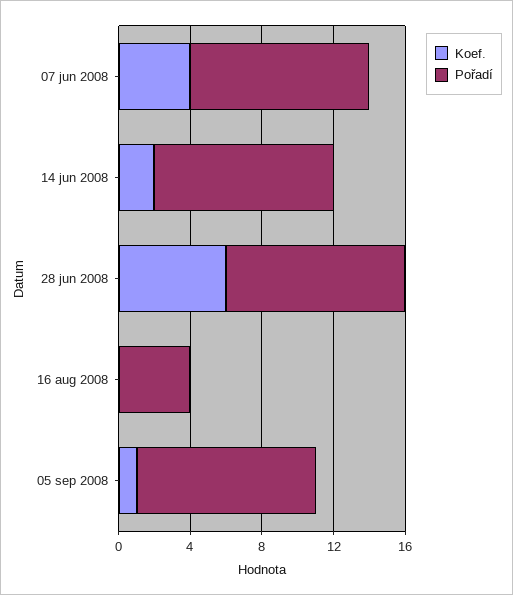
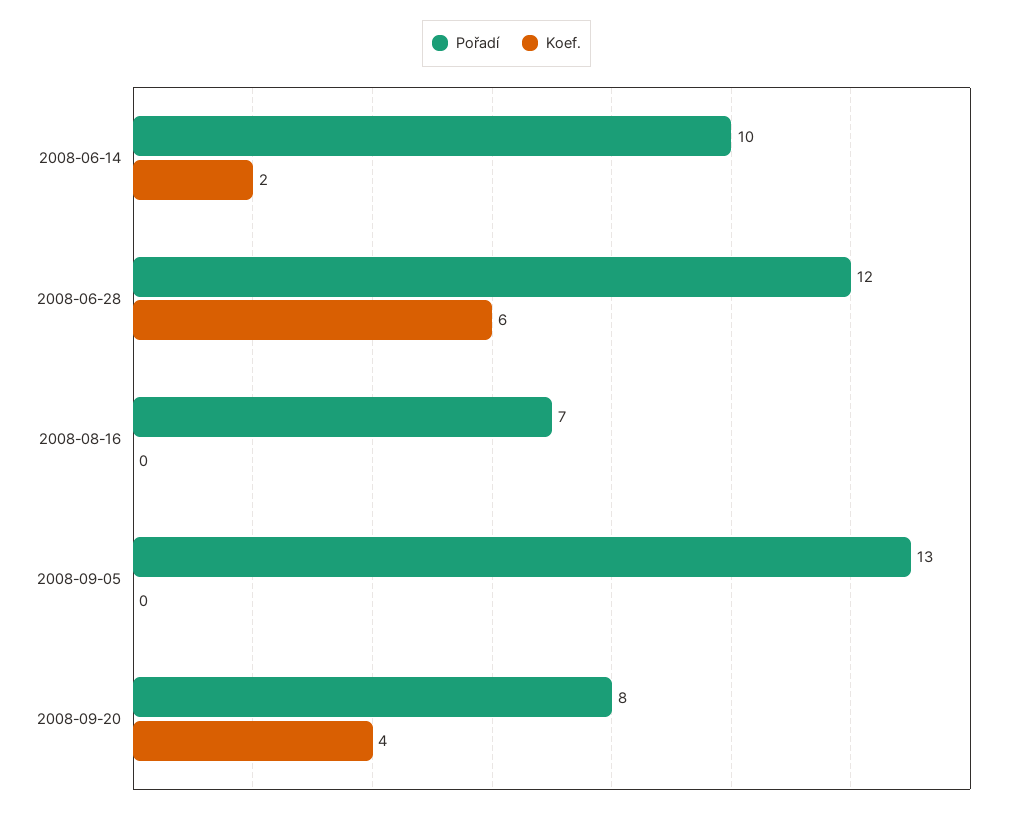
Koef., 07 jun 2008: 4 -> none
Pořadí, 07 jun 2008: 10 -> none
Pořadí, 28 jun 2008: 10 -> 12
Pořadí, 16 aug 2008: 4 -> 7
Koef., 05 sep 2008: 1 -> 0
Pořadí, 05 sep 2008: 10 -> 13
Pořadí, 2008-09-20: none -> 8
Koef., 2008-09-20: none -> 4

